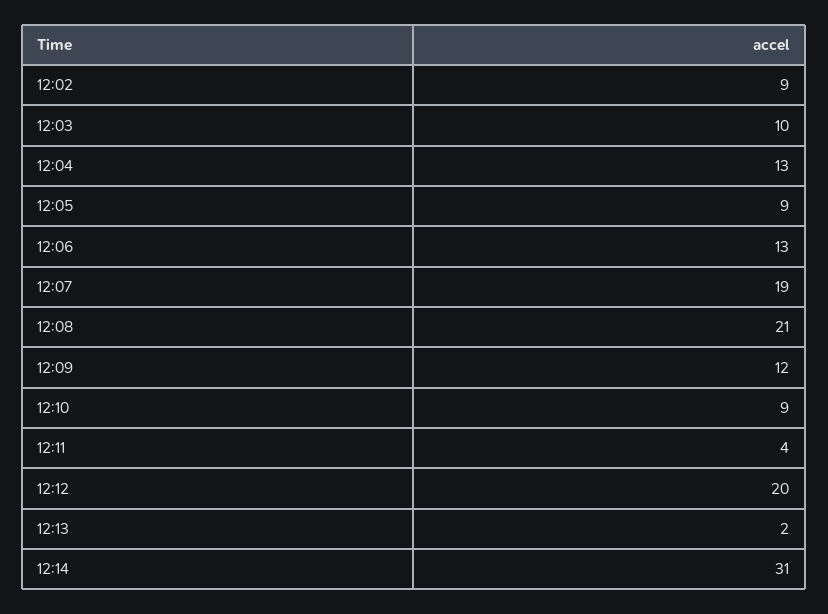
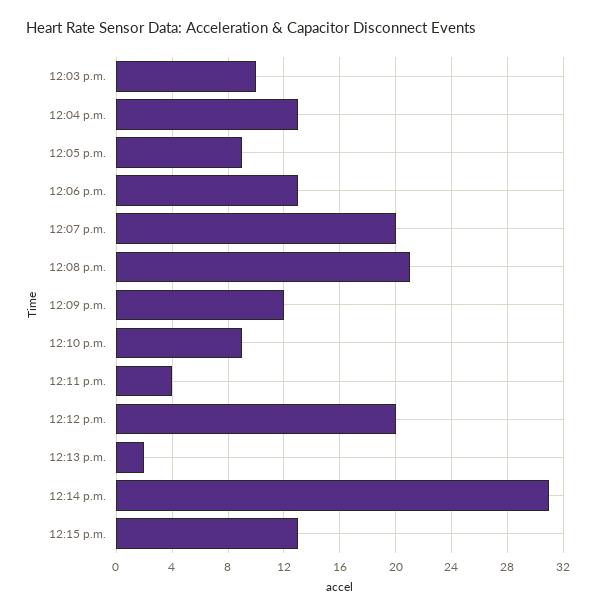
12:02: 9 -> none
12:07: 19 -> 20
12:15 p.m.: none -> 13

